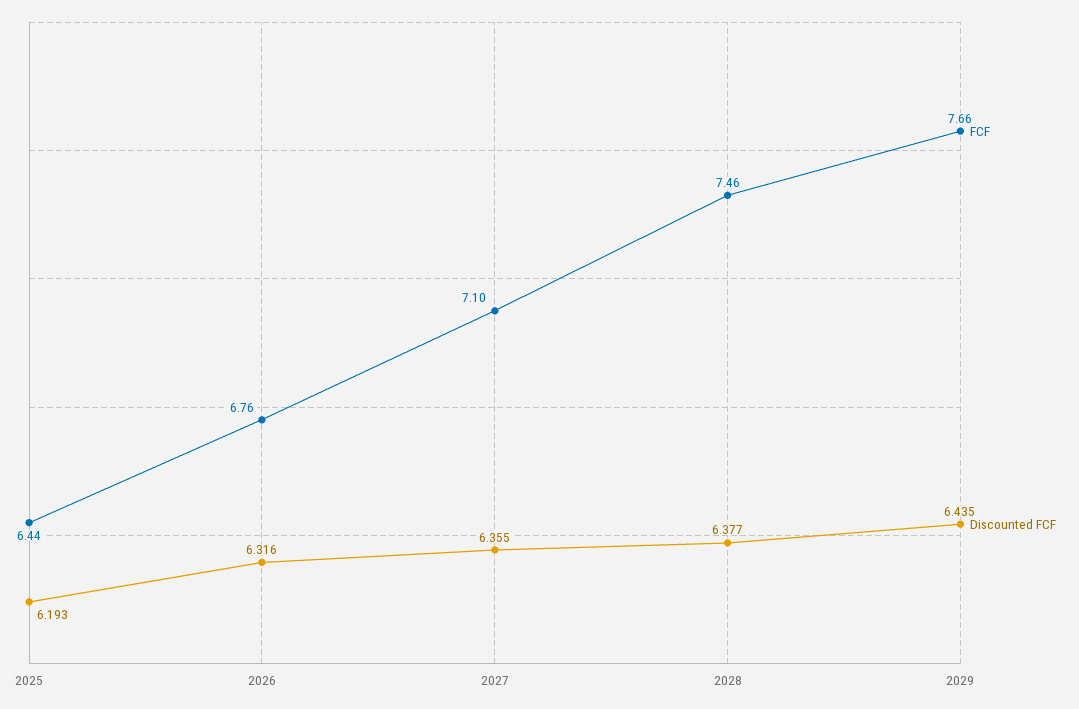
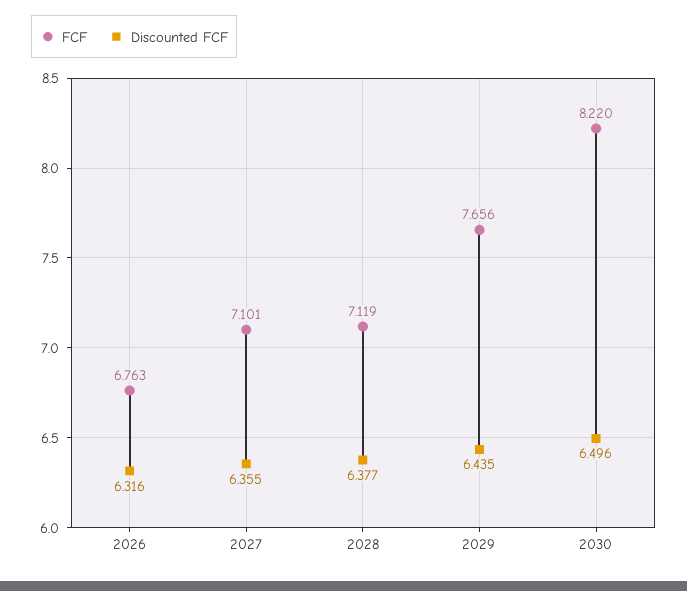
FCF, 2025: 6.44 -> none
Discounted FCF, 2025: 6.193 -> none
FCF, 2028: 7.46 -> 7.119
FCF, 2030: none -> 8.22
Discounted FCF, 2030: none -> 6.496

